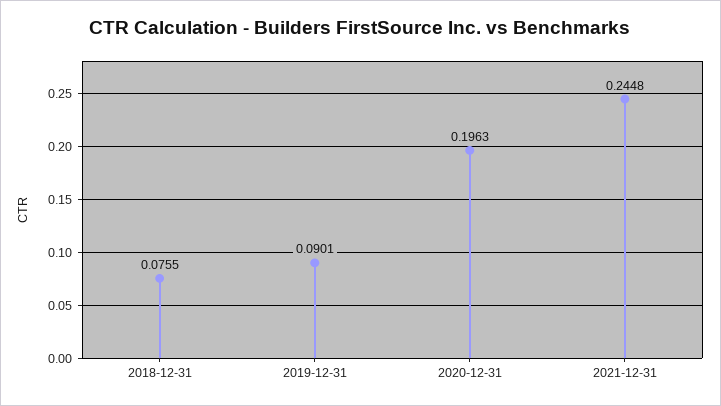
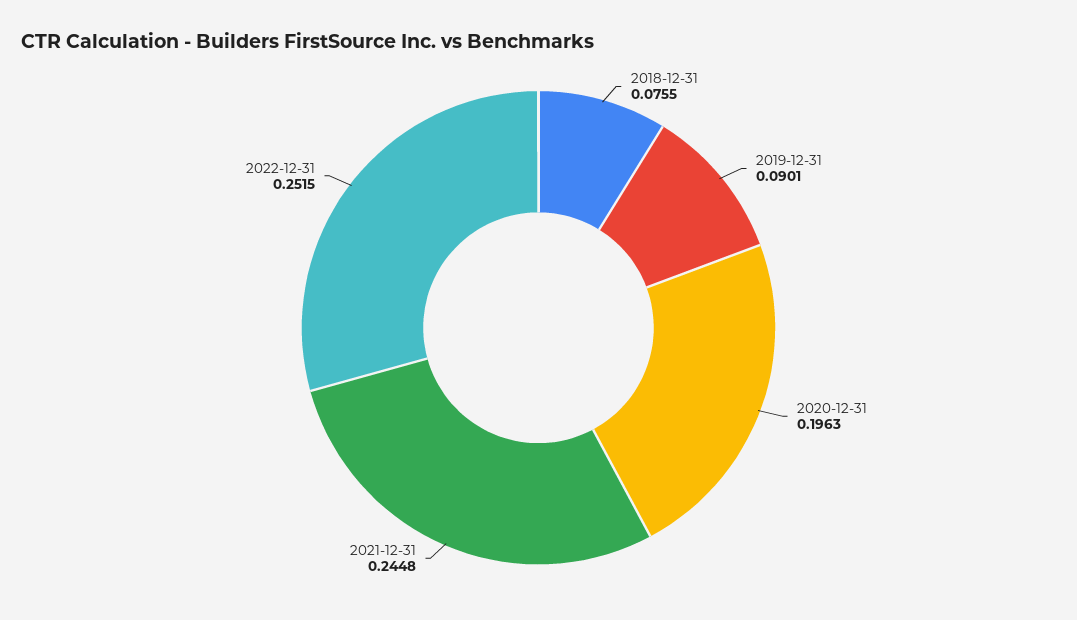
2022-12-31: none -> 0.2515

